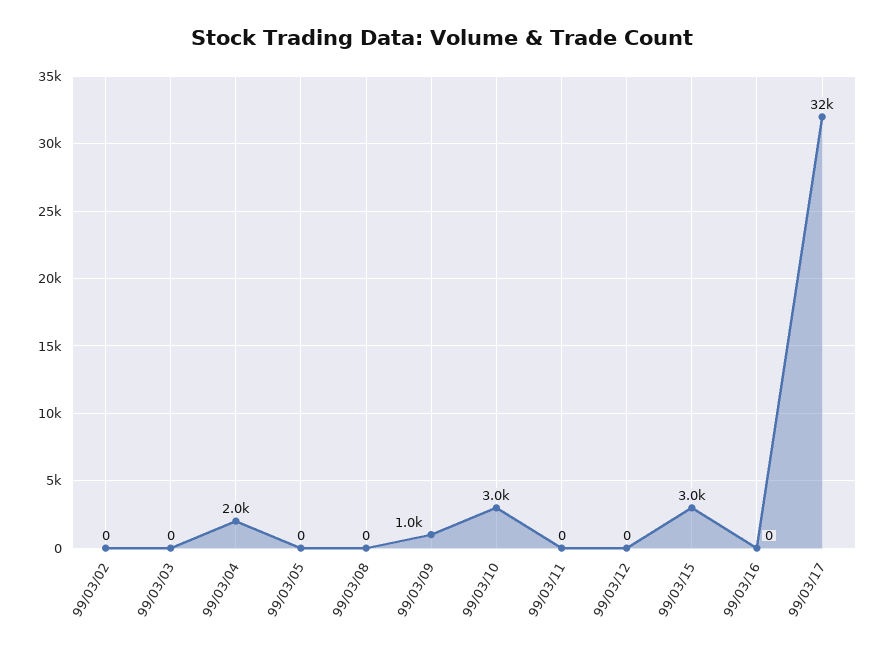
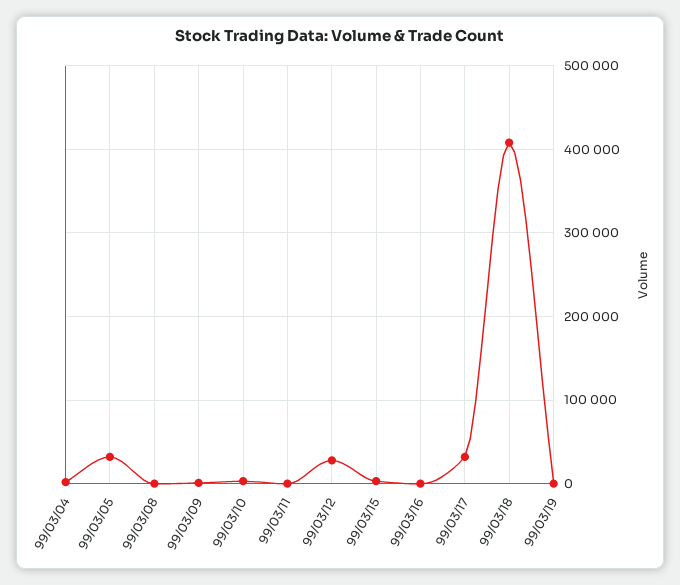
99/03/02: 0 -> none
99/03/03: 0 -> none
99/03/05: 0 -> 30000
99/03/12: 0 -> 30000
99/03/18: none -> 410000
99/03/19: none -> 0

